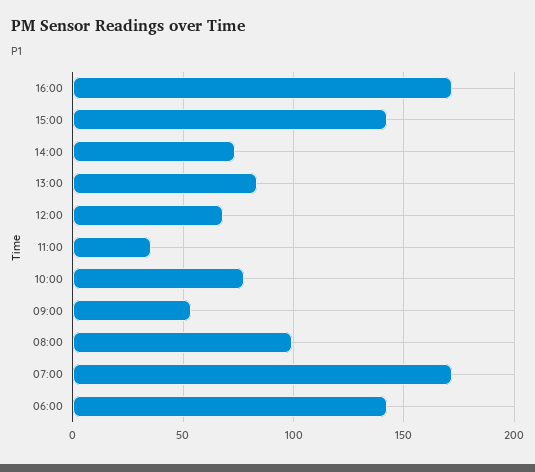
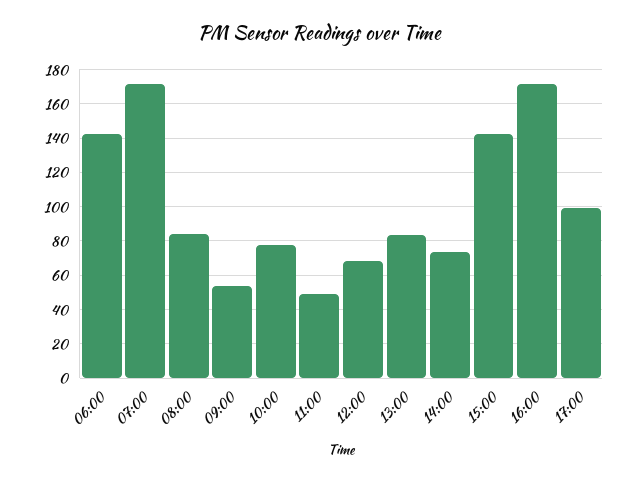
11:00: 35 -> 50
08:00: 100 -> 85
17:00: none -> 100

